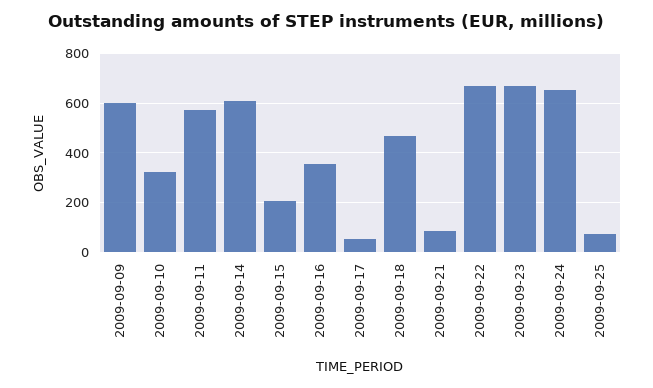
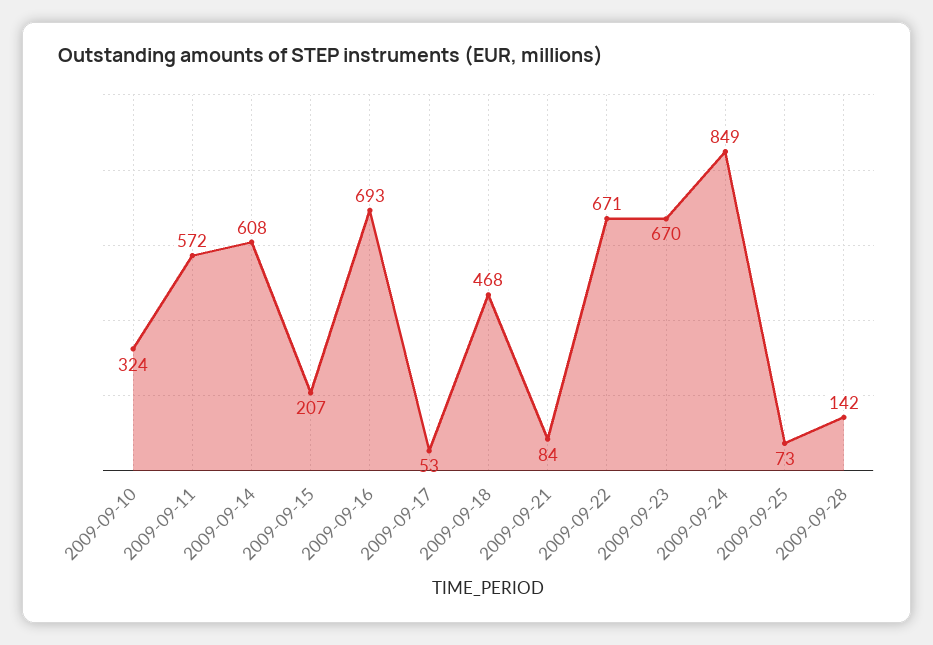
2009-09-09: 600 -> none
2009-09-16: 350 -> 693
2009-09-24: 650 -> 849
2009-09-28: none -> 142

